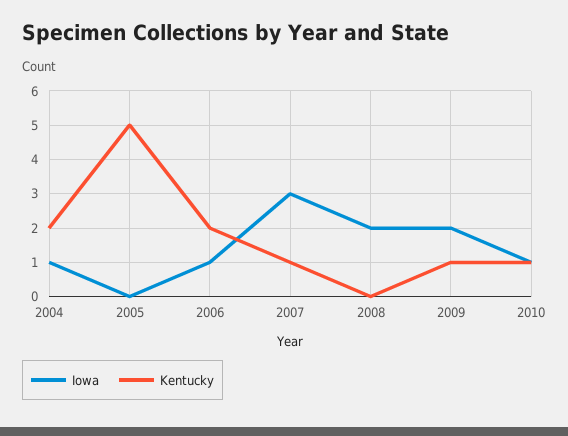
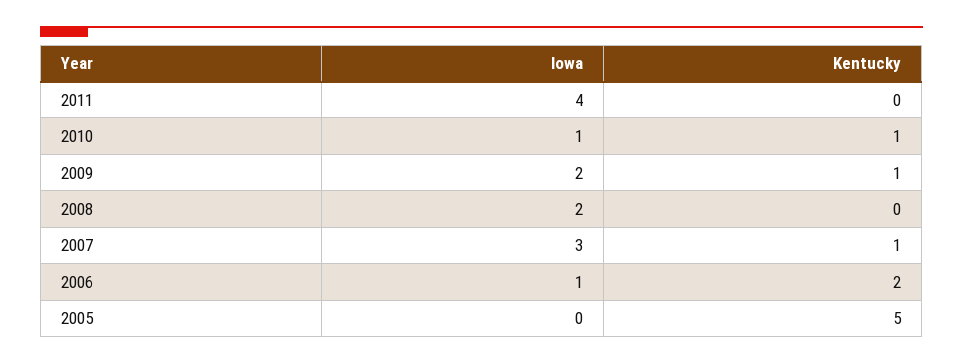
Iowa, 2004: 1 -> none
Kentucky, 2004: 2 -> none
Iowa, 2011: none -> 4
Kentucky, 2011: none -> 0

